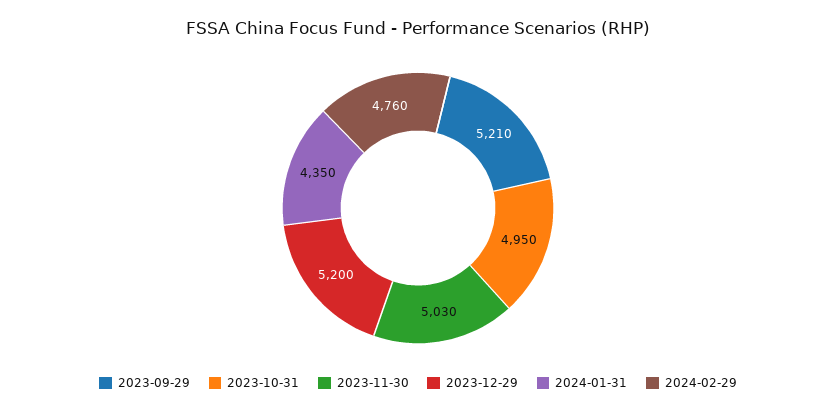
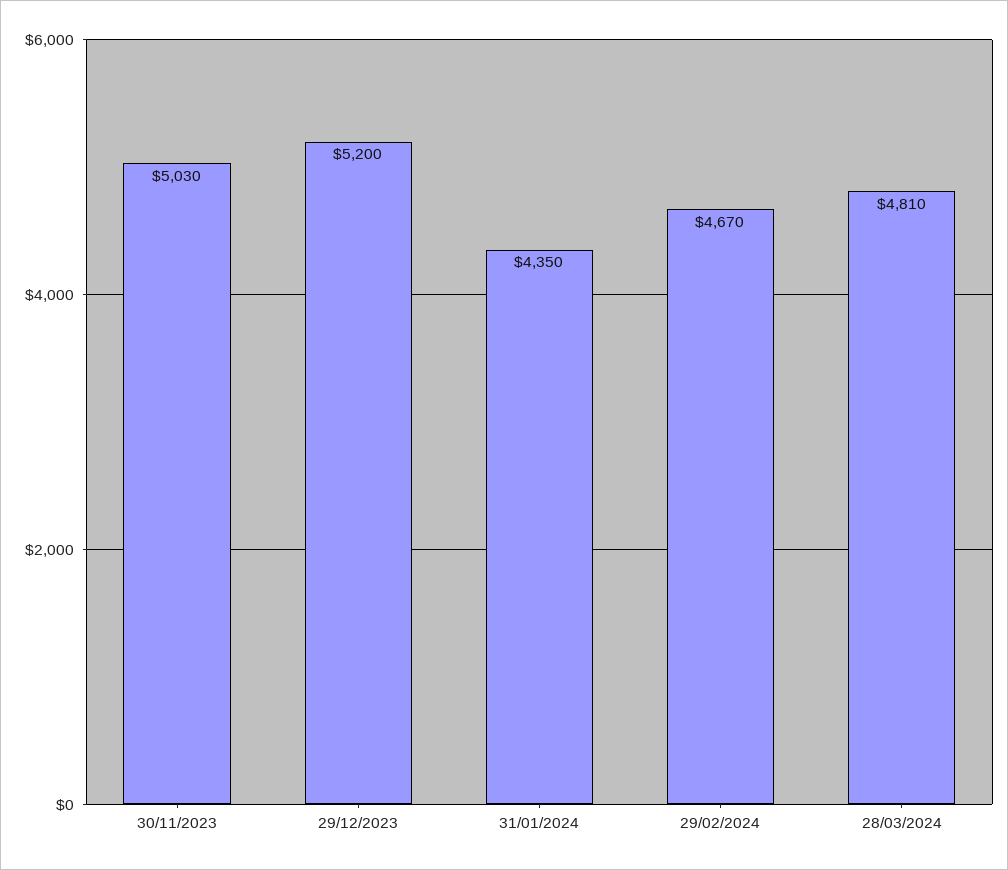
2023-09-29: 5210 -> none
2023-10-31: 4950 -> none
2024-02-29: 4760 -> 4670
28/03/2024: none -> 4810

